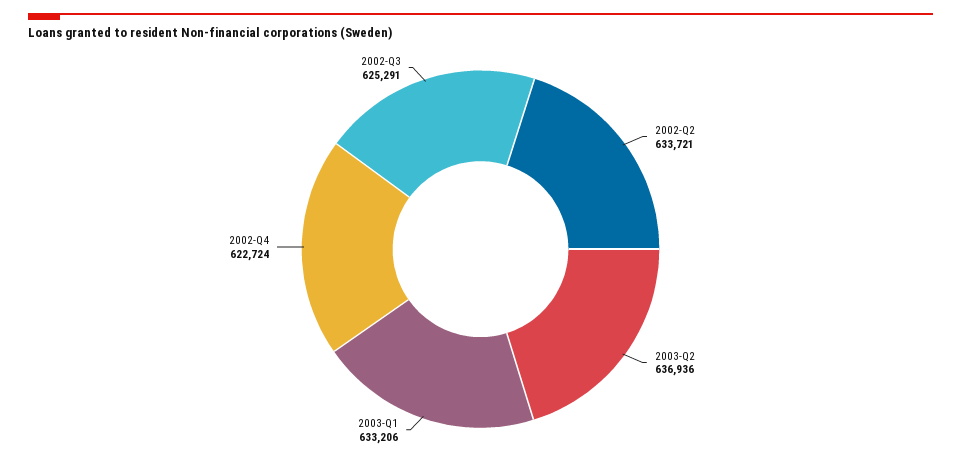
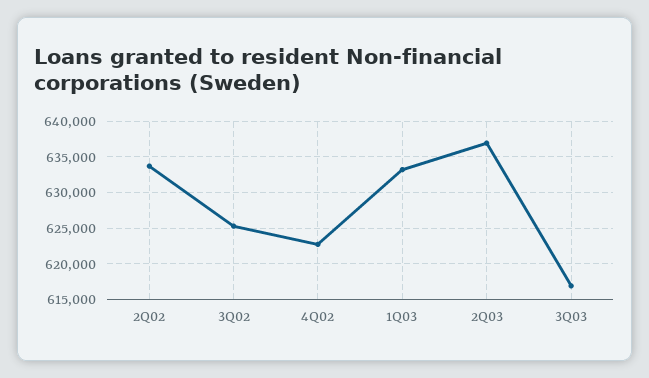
3Q03: none -> 617000

